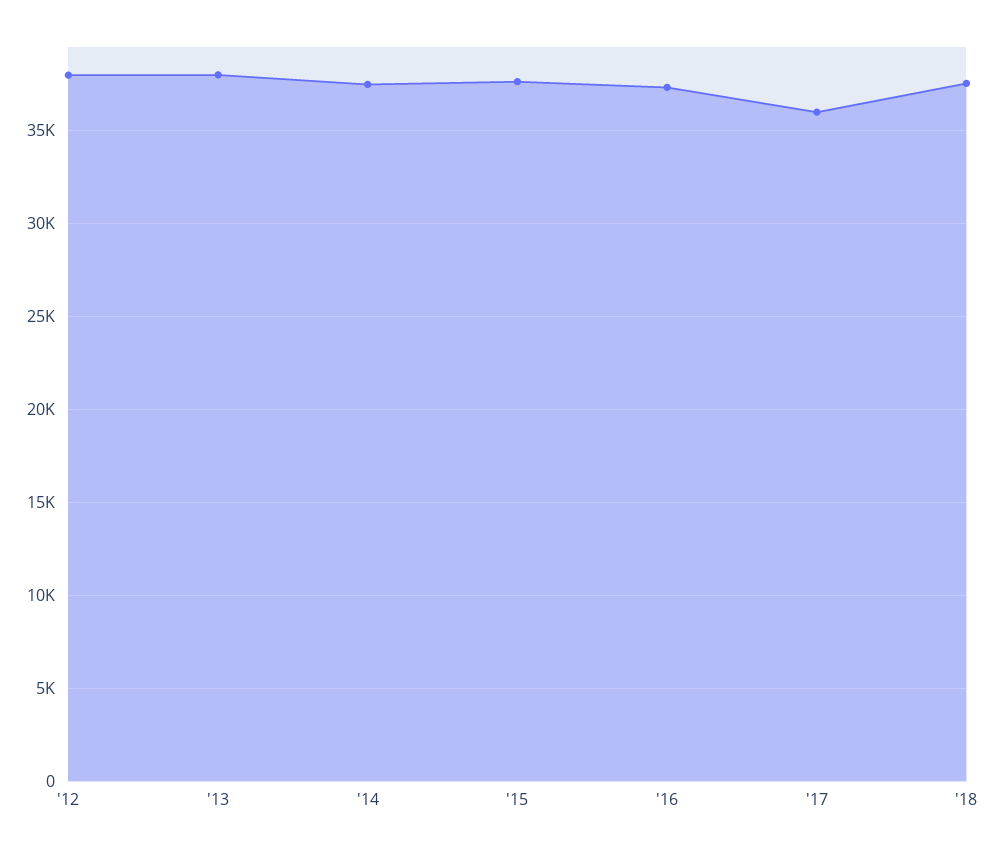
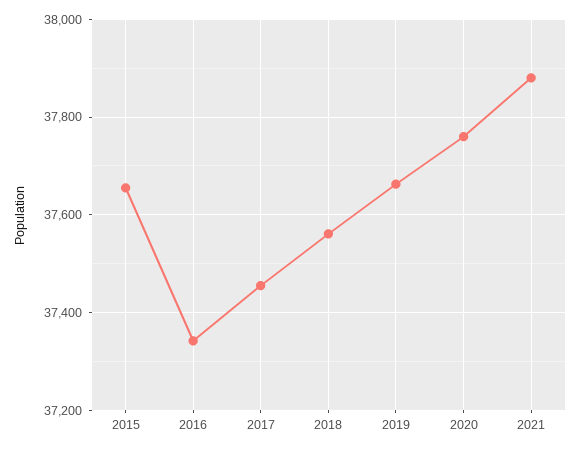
'12: 38000 -> none
'13: 38000 -> none
'14: 37500 -> none
'17: 36000 -> 37460
2019: none -> 37660
2020: none -> 37760
2021: none -> 37880

